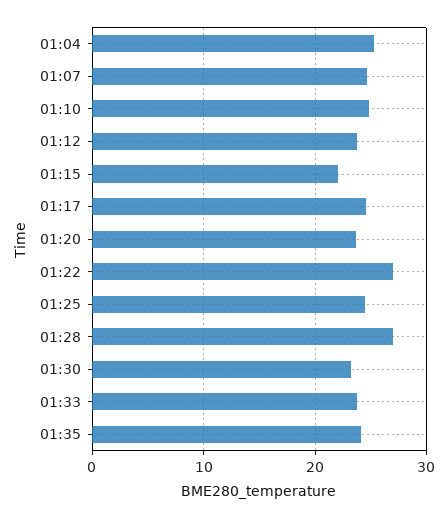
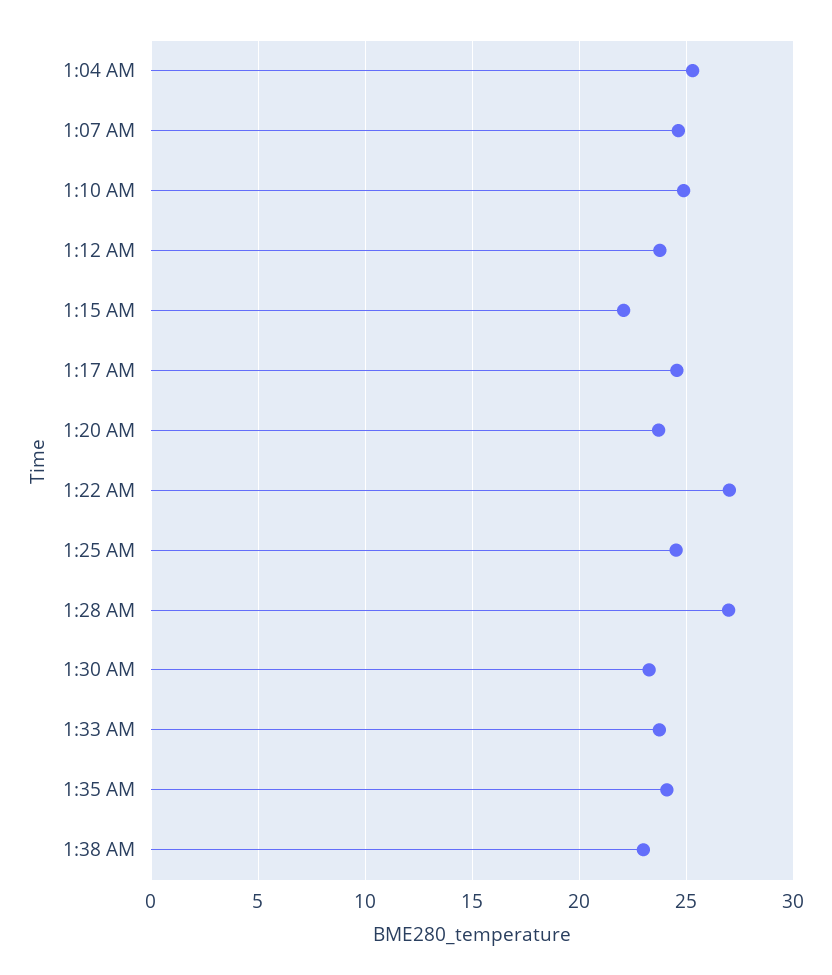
1:38 AM: none -> 23

